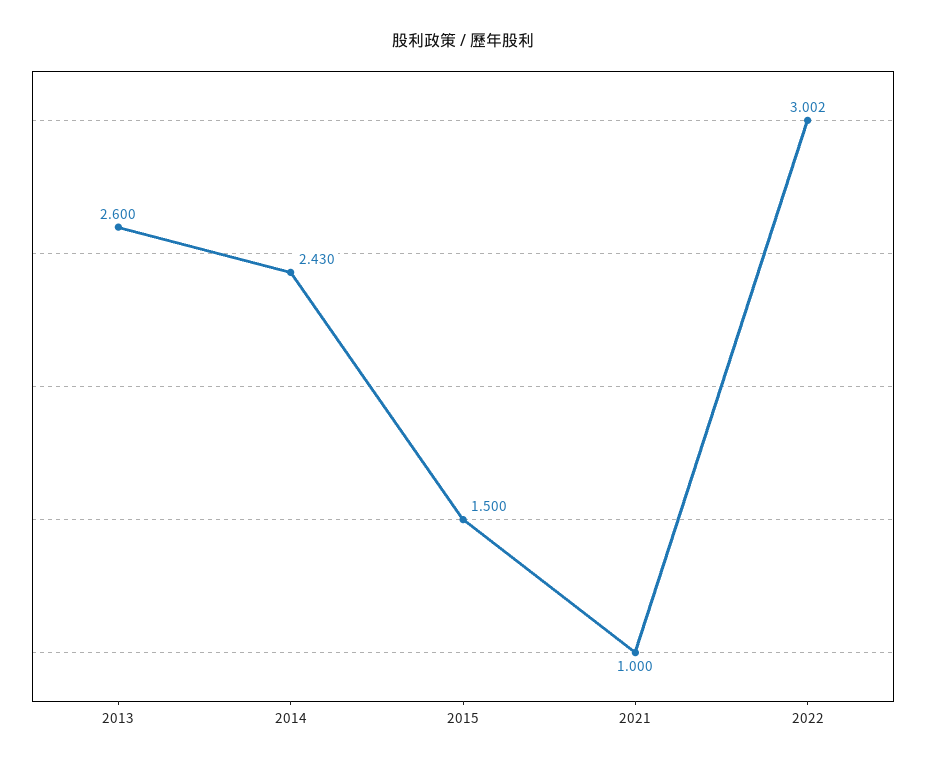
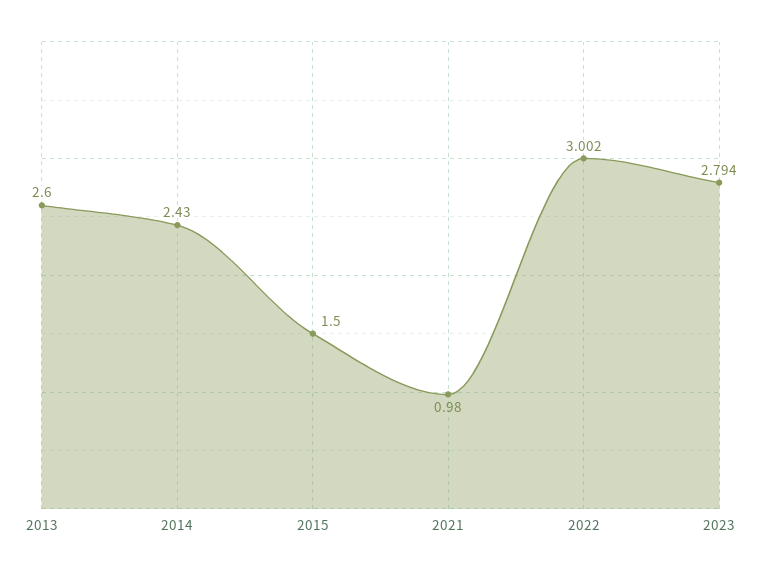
2021: 1 -> 0.98
2023: none -> 2.794

